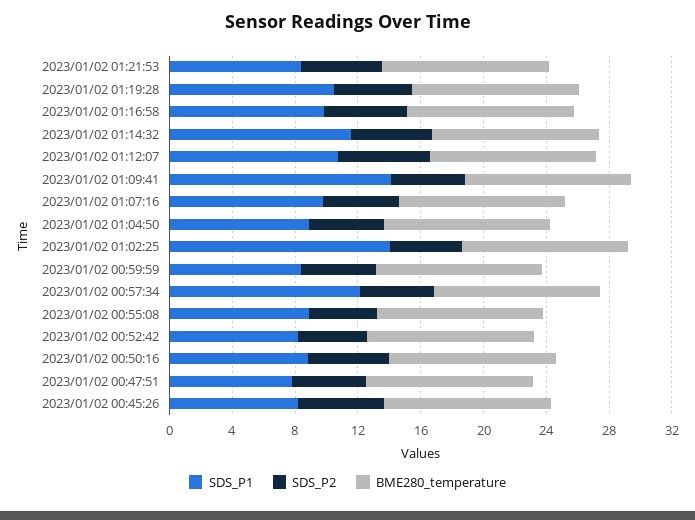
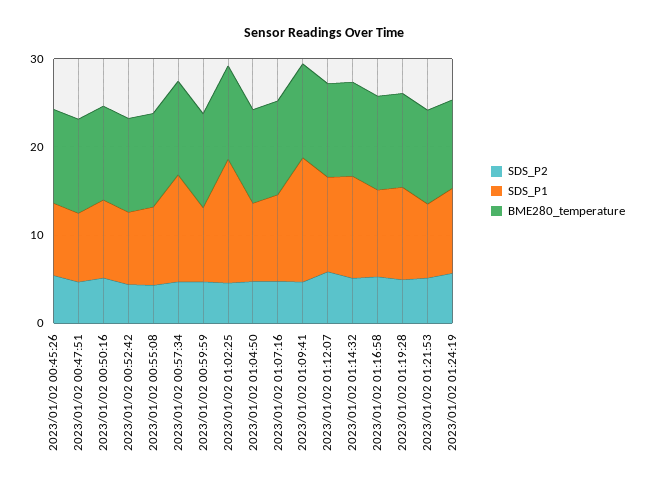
SDS_P2, 2023/01/02 01:24:19: none -> 6
SDS_P1, 2023/01/02 01:24:19: none -> 10
BME280_temperature, 2023/01/02 01:24:19: none -> 10

